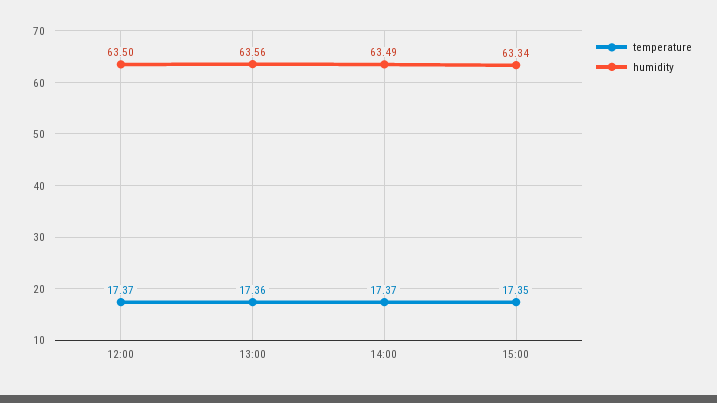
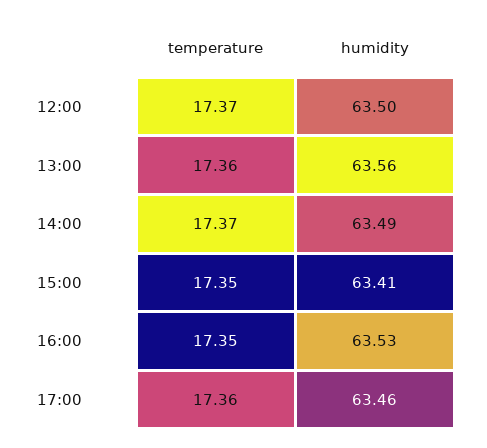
humidity, 15:00: 63.34 -> 63.41
temperature, 16:00: none -> 17.35
humidity, 16:00: none -> 63.53
temperature, 17:00: none -> 17.36
humidity, 17:00: none -> 63.46

